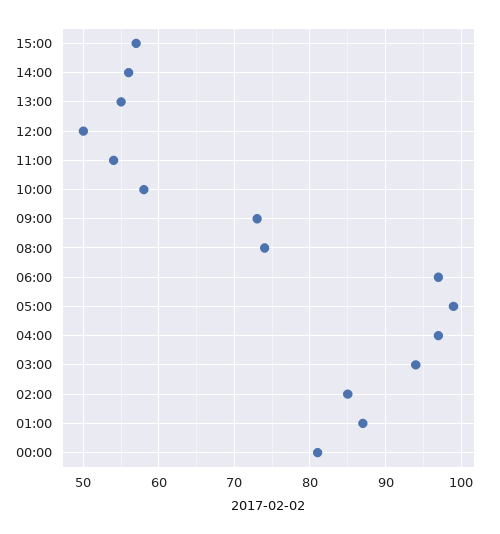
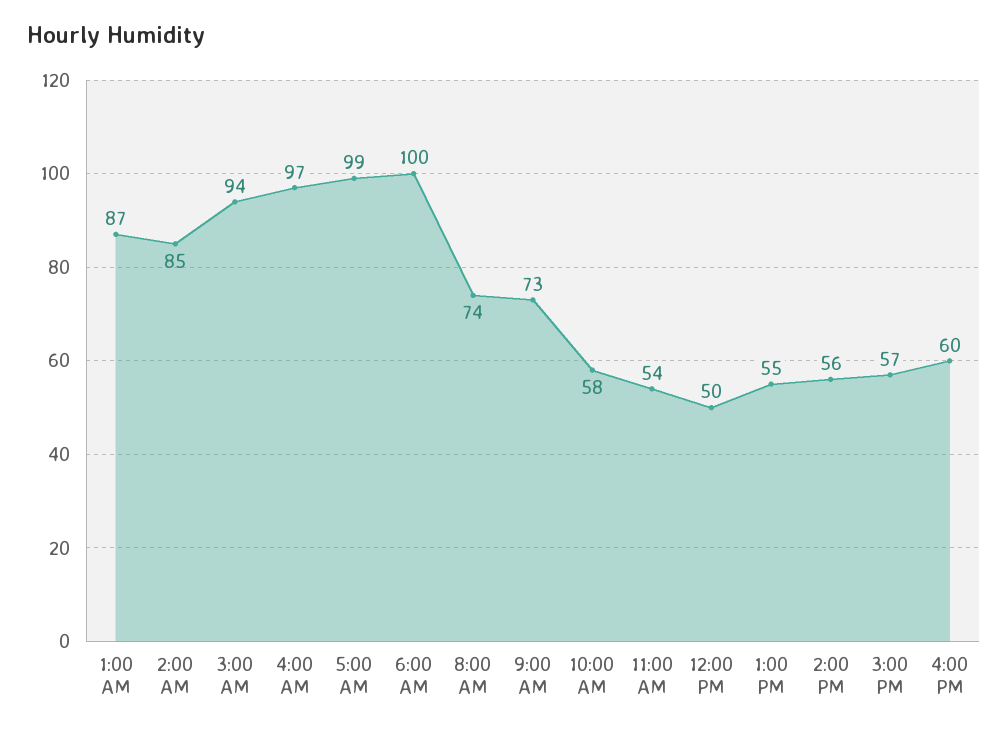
06:00: 97 -> 100
00:00: 81 -> none
4:00 PM: none -> 60

